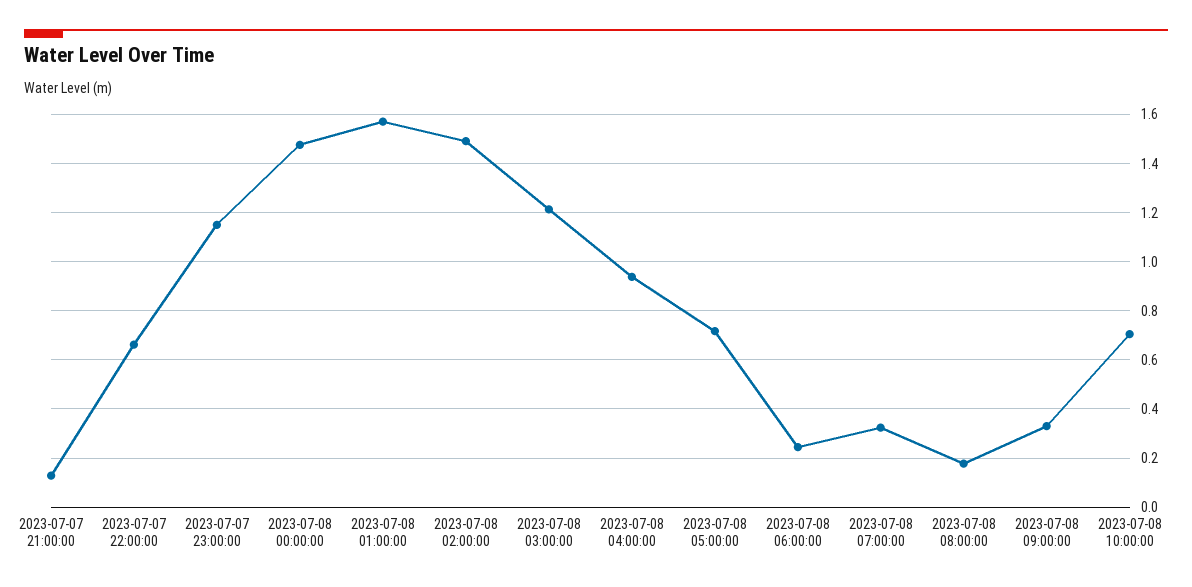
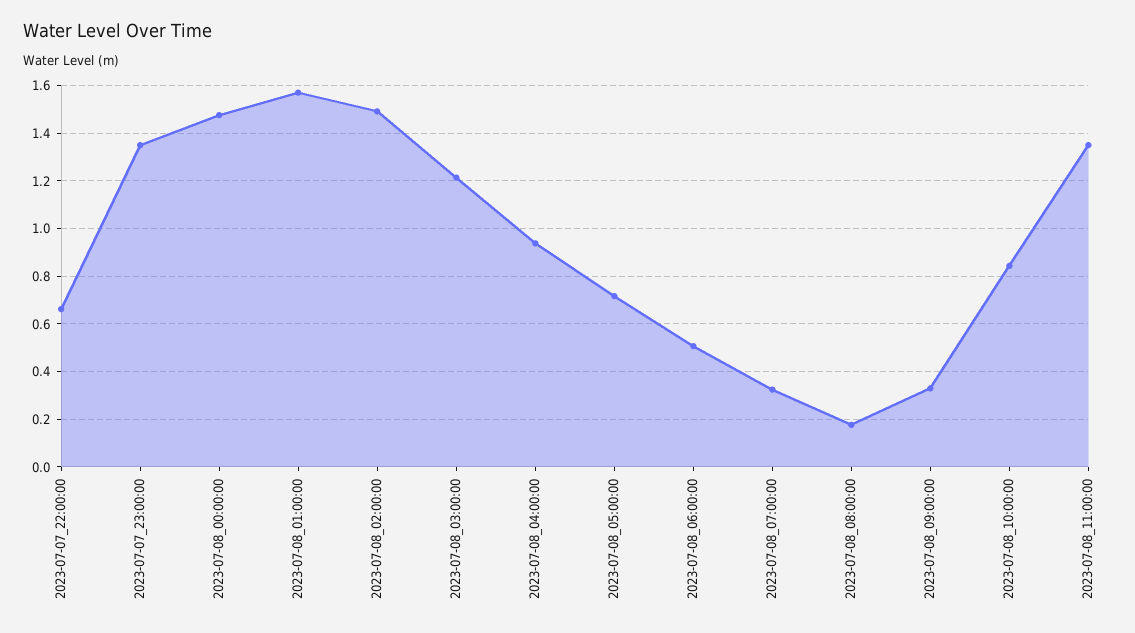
2023-07-07 21:00:00: 0.125 -> none
2023-07-07 23:00:00: 1.15 -> 1.35
2023-07-08 06:00:00: 0.25 -> 0.5
2023-07-08 10:00:00: 0.7 -> 0.85
2023-07-08_11:00:00: none -> 1.35

